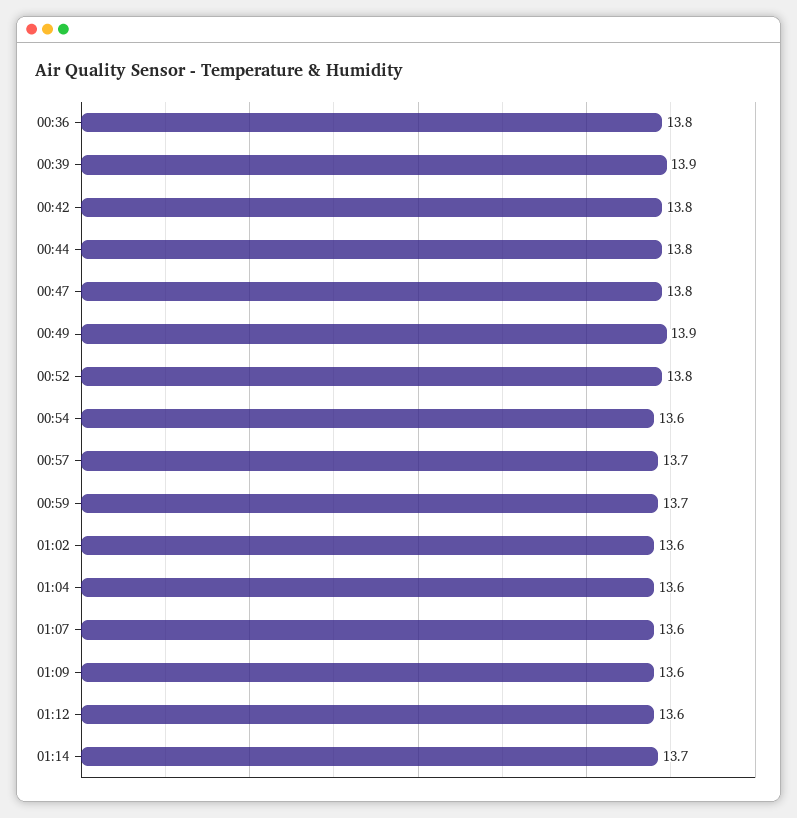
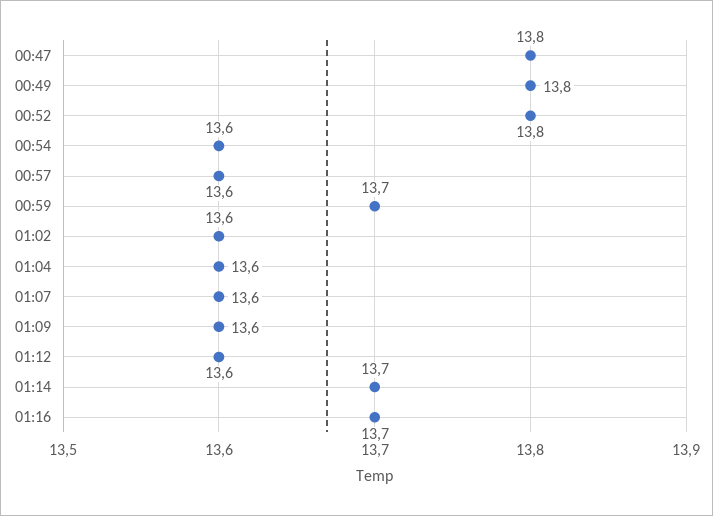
00:36: 13.8 -> none
00:39: 13.9 -> none
00:42: 13.8 -> none
00:44: 13.8 -> none
00:49: 13.9 -> 13.8
00:57: 13.7 -> 13.6
01:16: none -> 13.7

